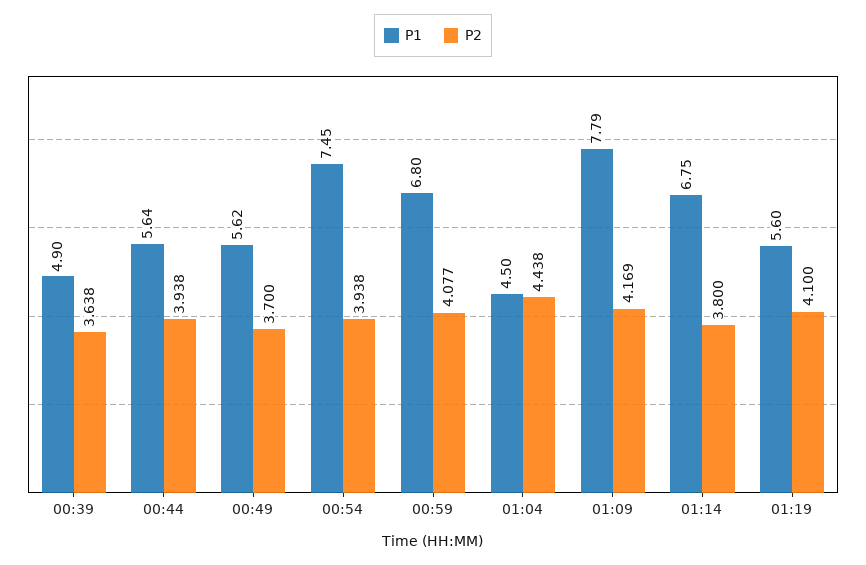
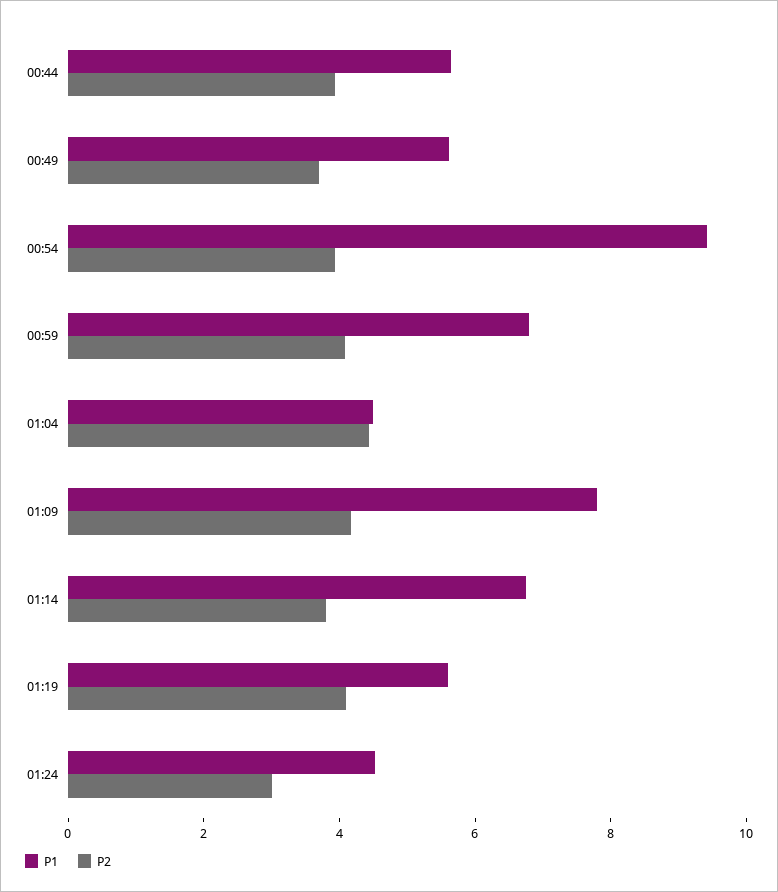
P1, 00:39: 4.9 -> none
P2, 00:39: 3.638 -> none
P1, 00:54: 7.45 -> 9.5
P1, 01:24: none -> 4.5
P2, 01:24: none -> 3

